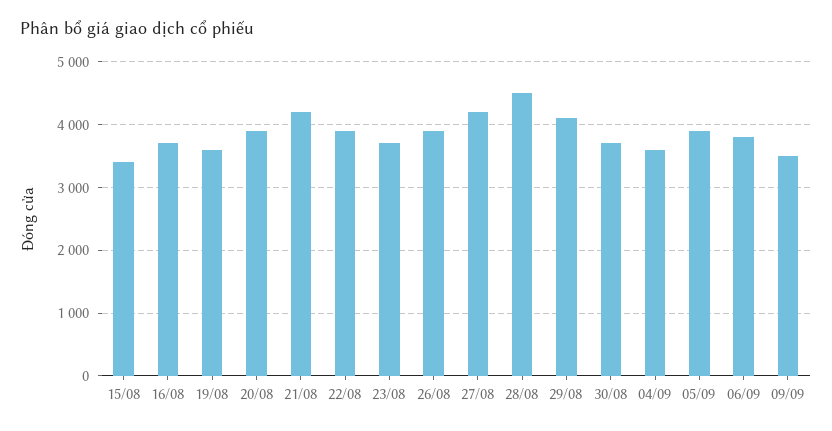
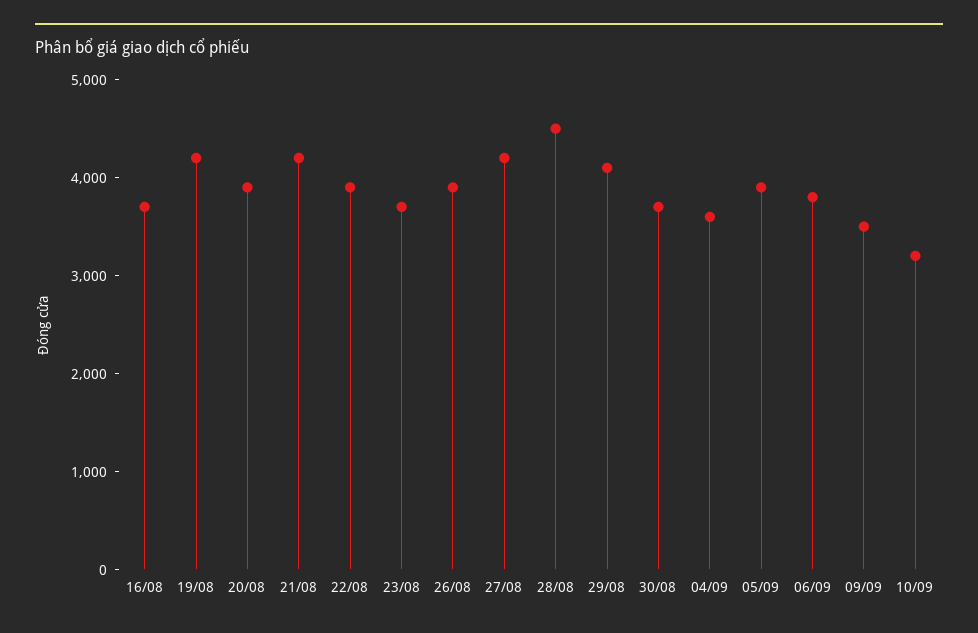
15/08: 3400 -> none
19/08: 3600 -> 4200
10/09: none -> 3200

